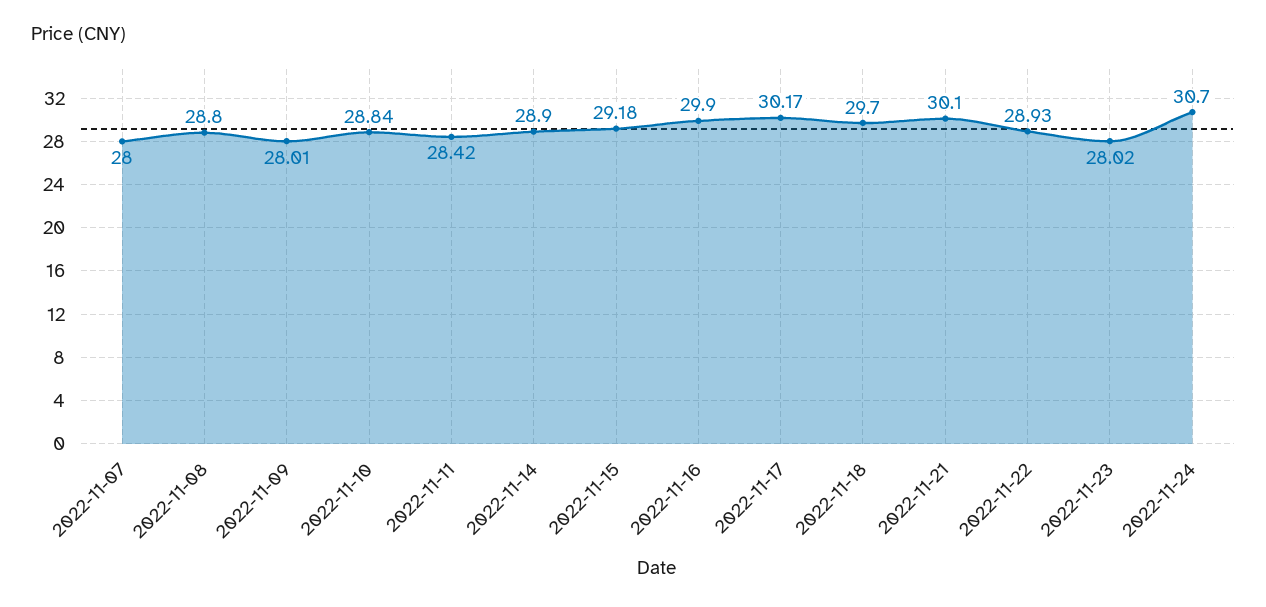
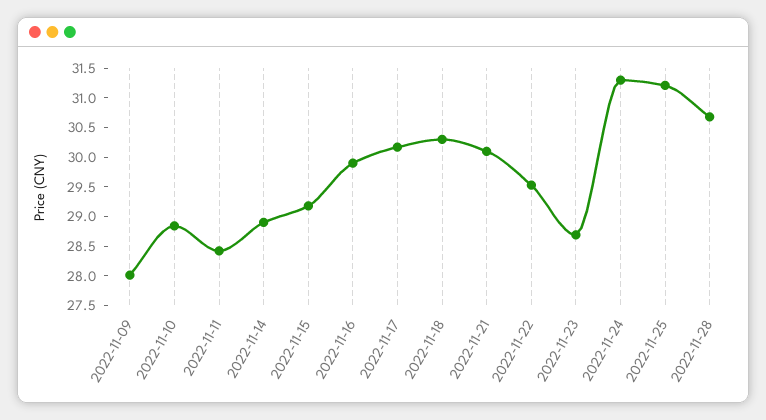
2022-11-07: 28 -> none
2022-11-08: 28.8 -> none
2022-11-18: 29.7 -> 30.25
2022-11-22: 28.93 -> 29.5
2022-11-23: 28.02 -> 28.75
2022-11-24: 30.7 -> 31.25
2022-11-25: none -> 31.25
2022-11-28: none -> 30.75

